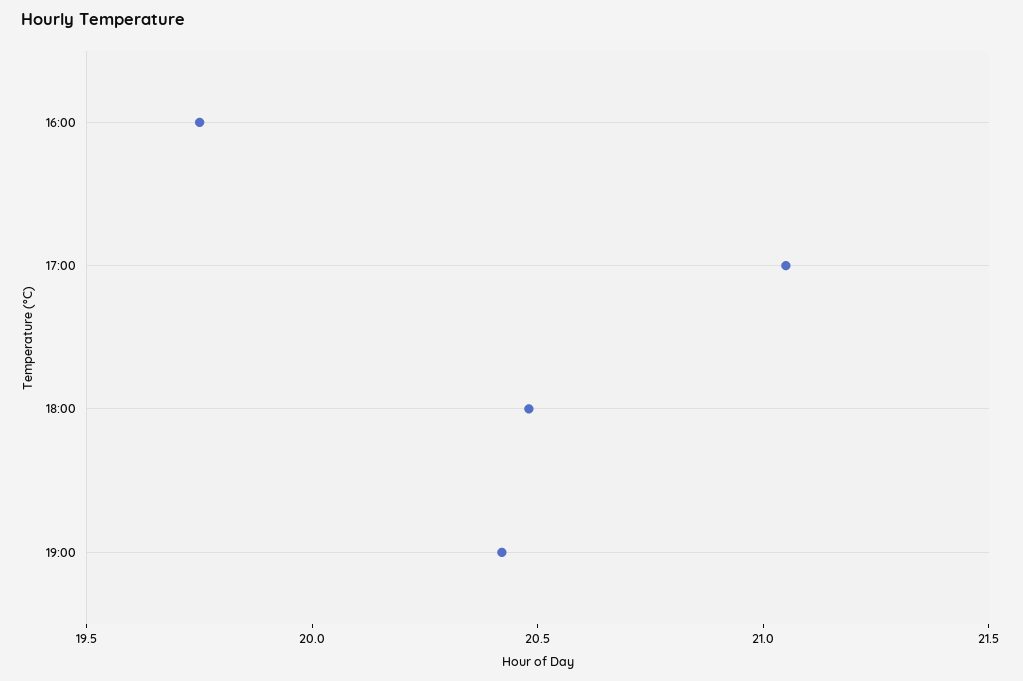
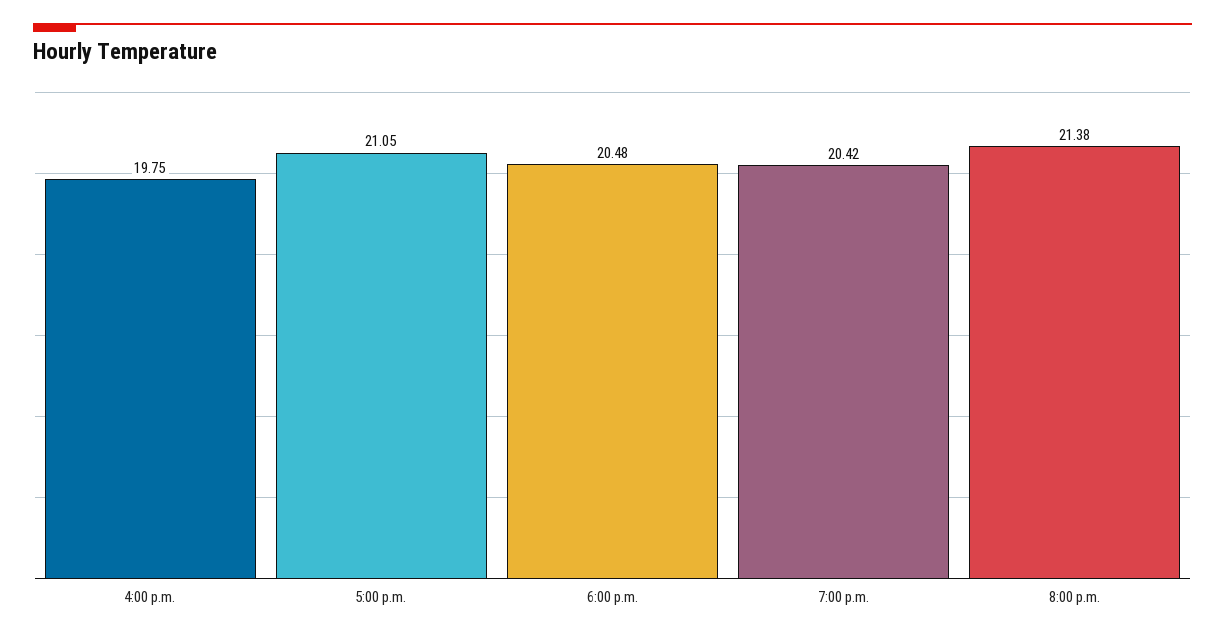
8:00 p.m.: none -> 21.38

